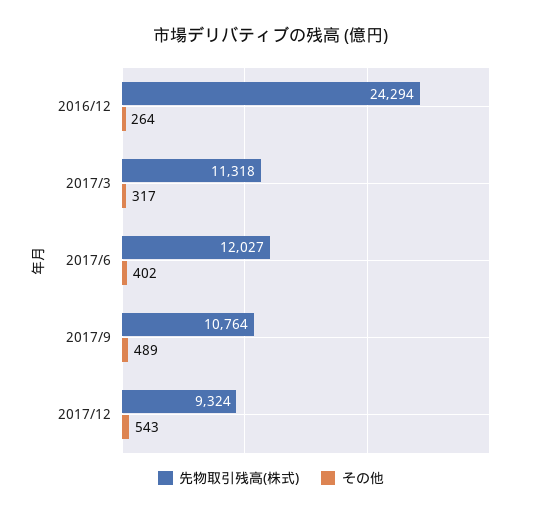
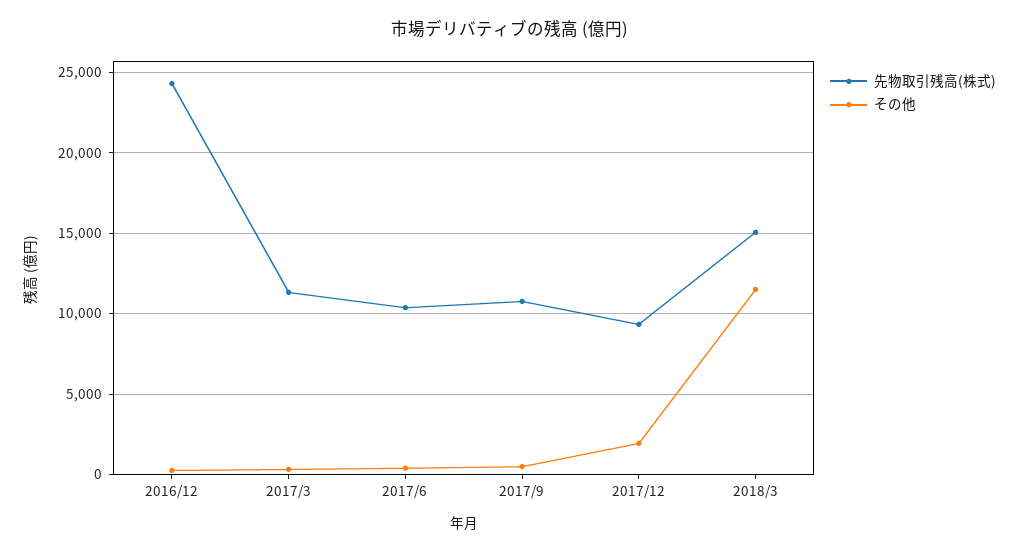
先物取引残高(株式), 2017/6: 12027 -> 10500
その他, 2017/12: 543 -> 2000
先物取引残高(株式), 2018/3: none -> 15000
その他, 2018/3: none -> 11500

